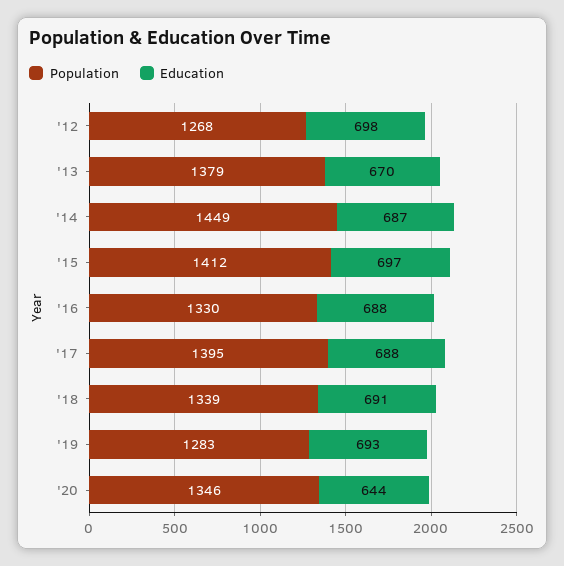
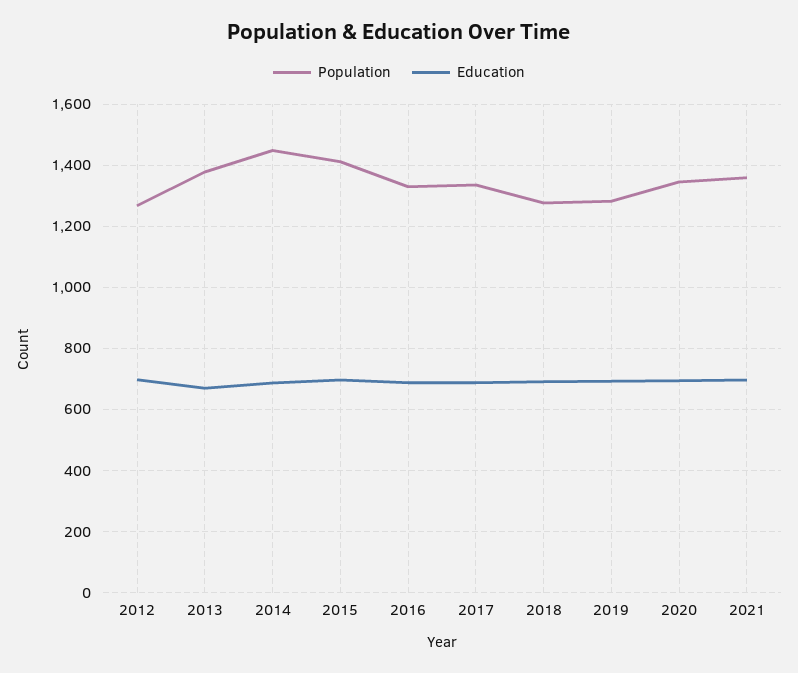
Population, '17: 1395 -> 1340
Population, '18: 1339 -> 1280
Education, '20: 644 -> 700
Population, 2021: none -> 1360
Education, 2021: none -> 700

